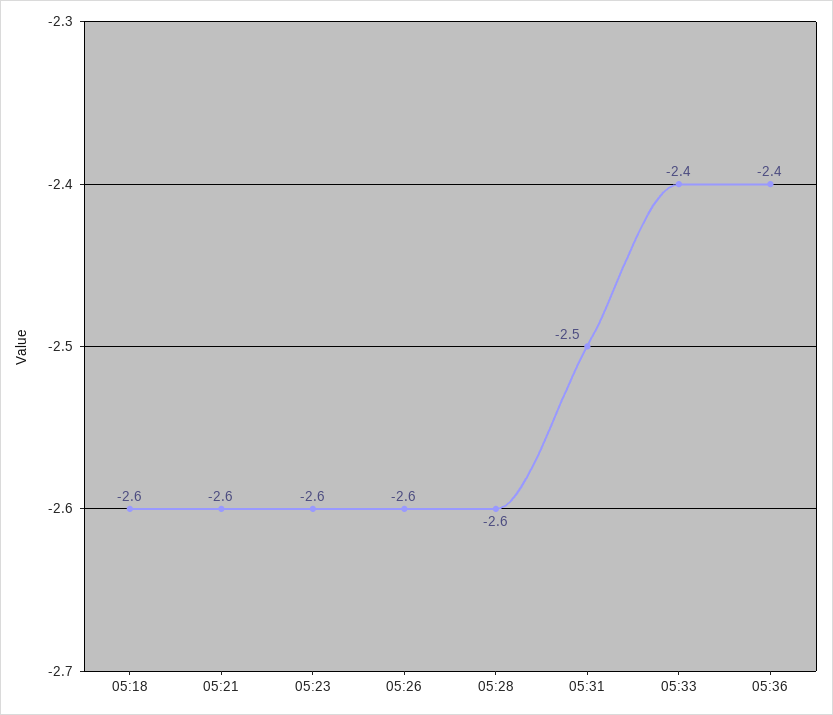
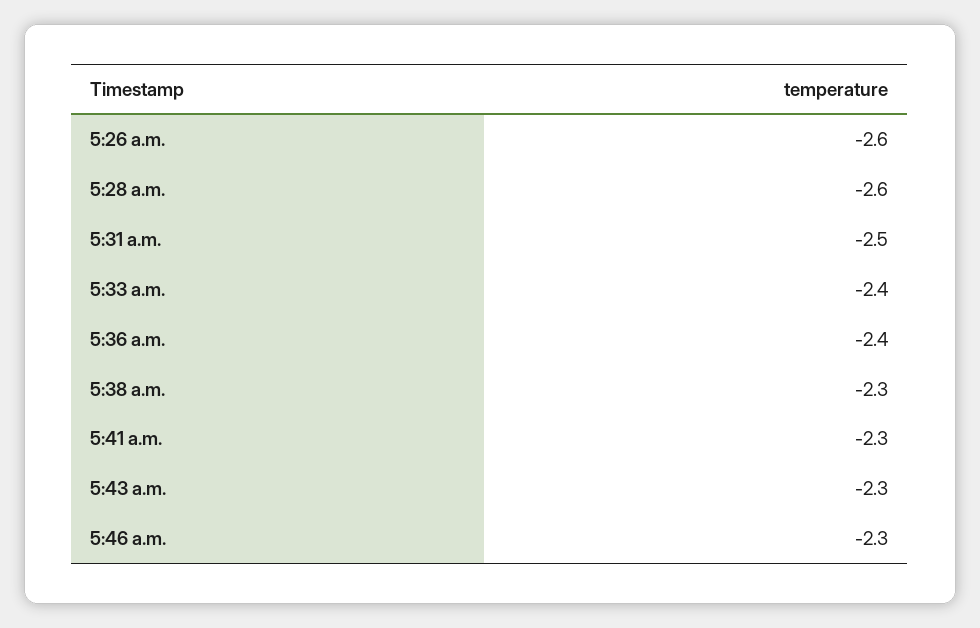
05:18: -2.6 -> none
05:21: -2.6 -> none
05:23: -2.6 -> none
5:38 a.m.: none -> -2.3
5:41 a.m.: none -> -2.3
5:43 a.m.: none -> -2.3
5:46 a.m.: none -> -2.3

